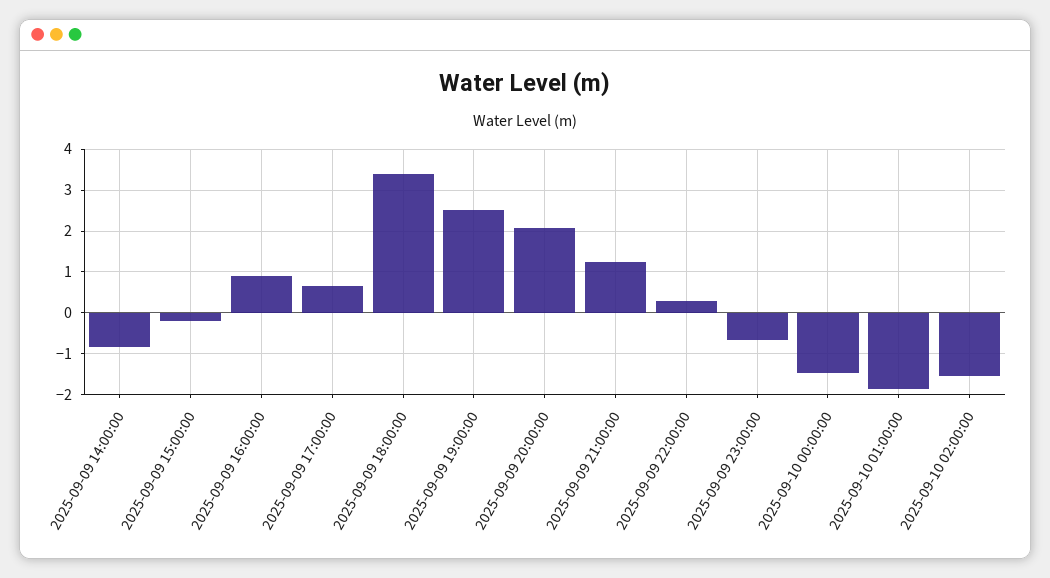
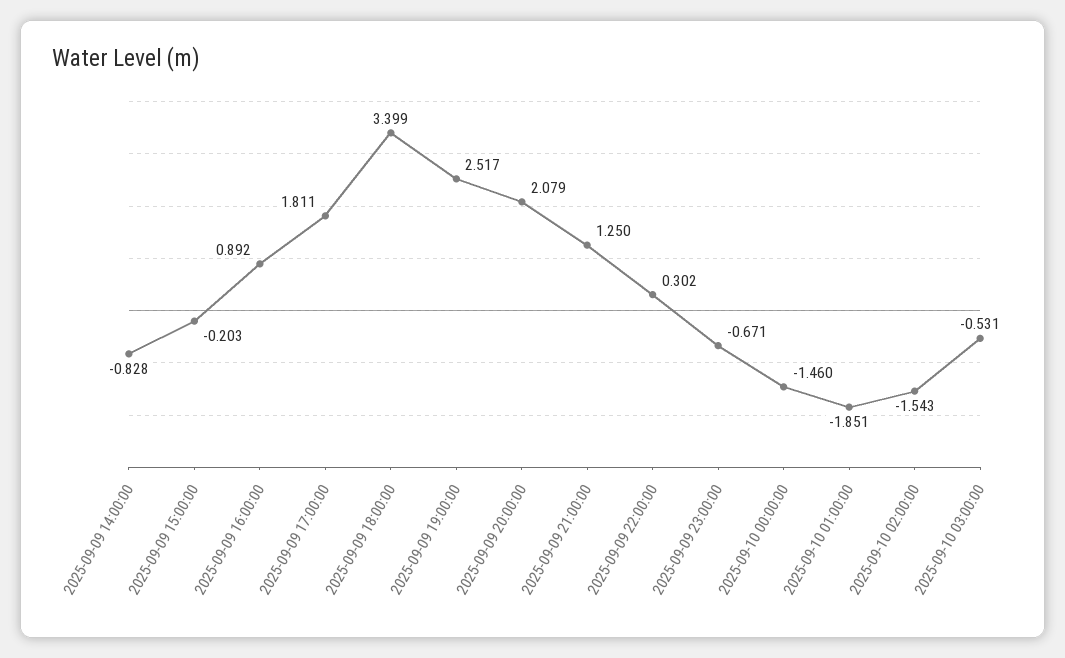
2025-09-09 17:00:00: 0.6 -> 1.811
2025-09-10 03:00:00: none -> -0.531

